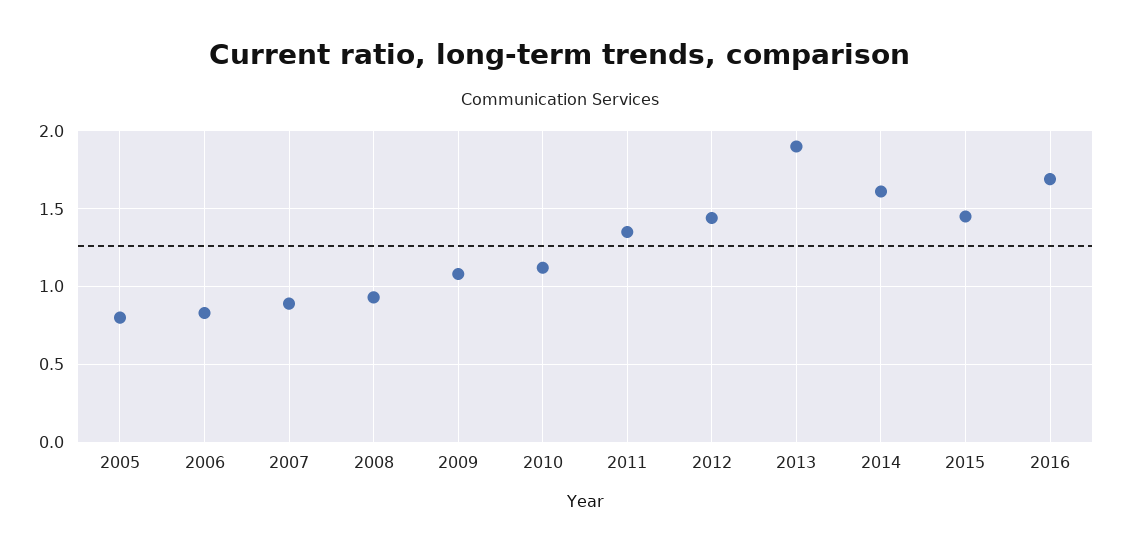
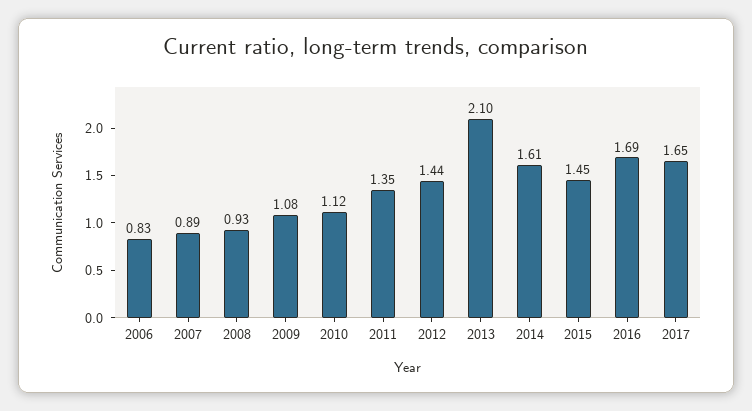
2005: 0.8 -> none
2013: 1.9 -> 2.1
2017: none -> 1.65

